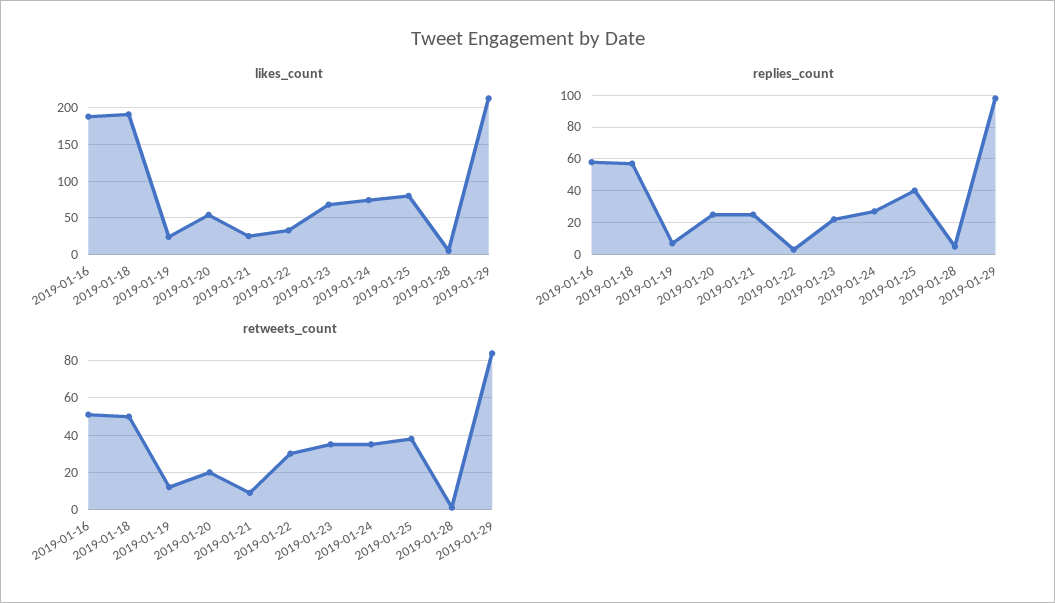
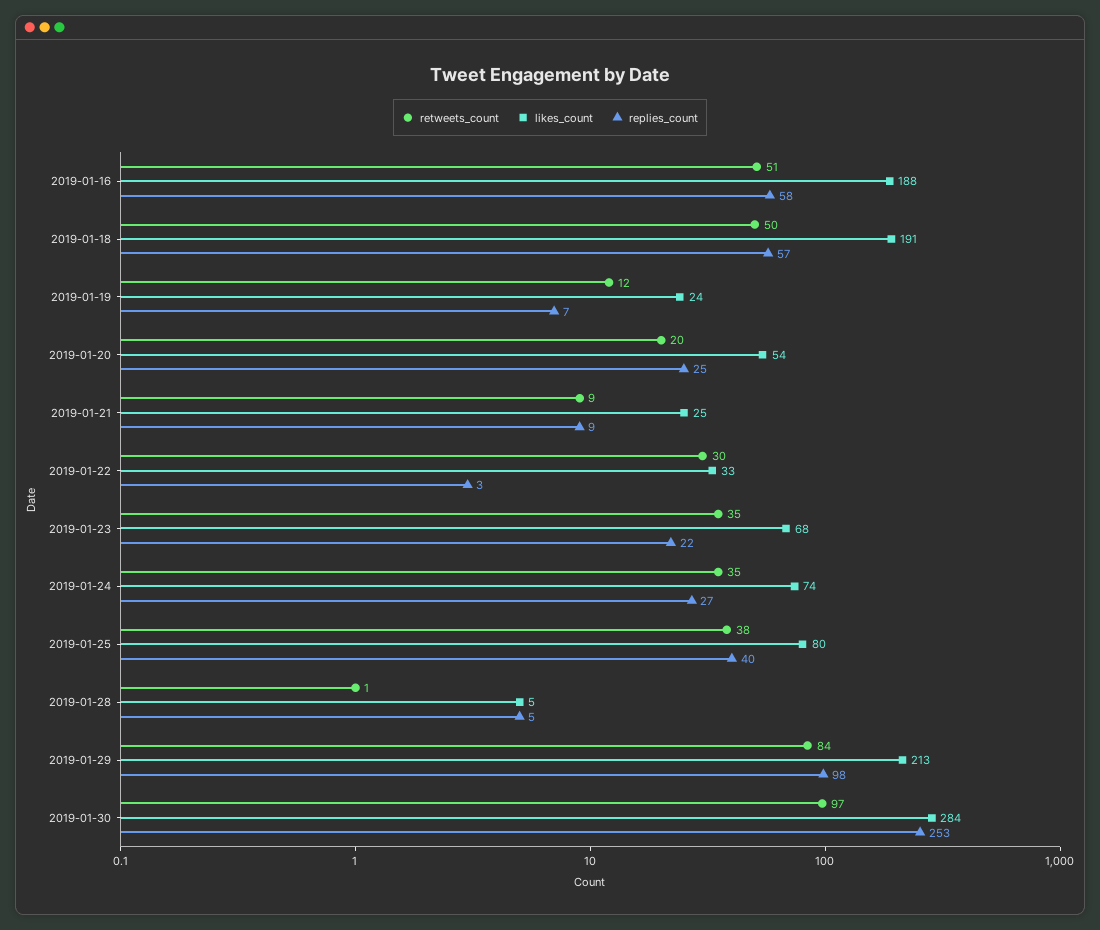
replies_count, 2019-01-21: 25 -> 9
retweets_count, 2019-01-30: none -> 97
likes_count, 2019-01-30: none -> 284
replies_count, 2019-01-30: none -> 253

